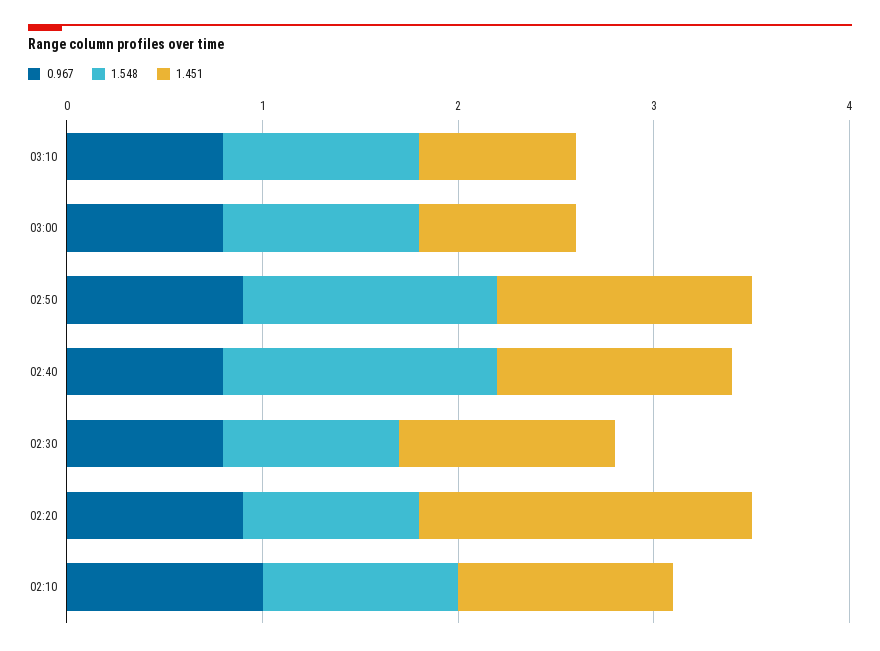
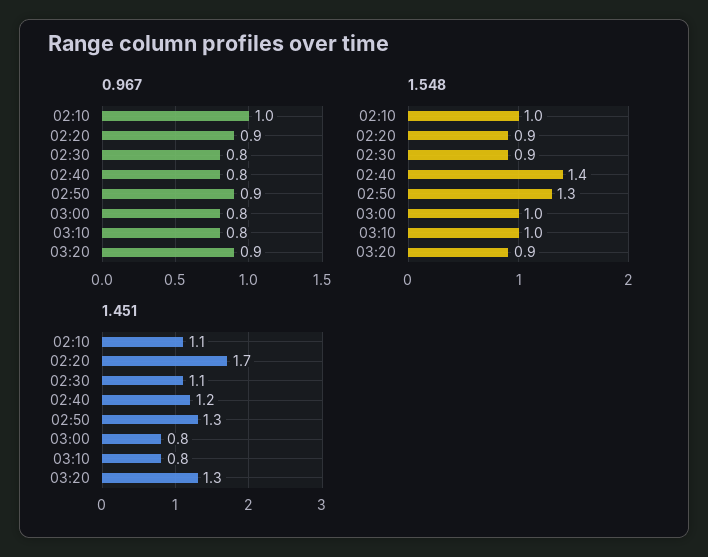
0.967, 03:20: none -> 0.9
1.548, 03:20: none -> 0.9
1.451, 03:20: none -> 1.3

